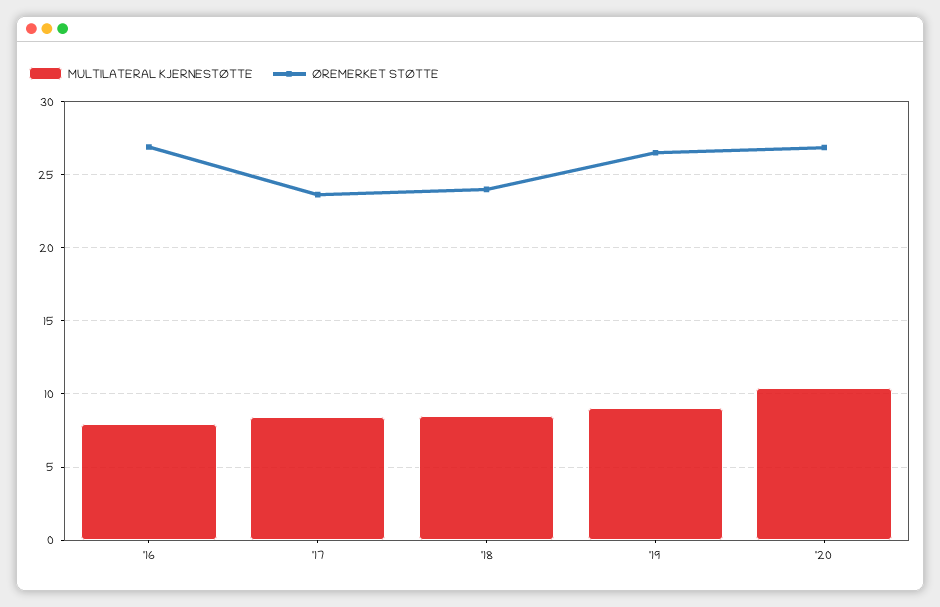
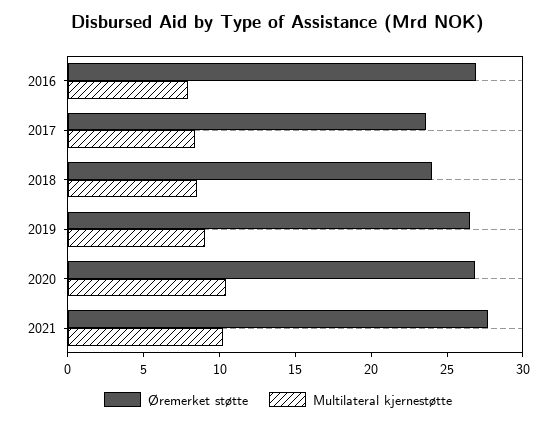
ØREMERKET STØTTE, 2021: none -> 28
MULTILATERAL KJERNESTØTTE, 2021: none -> 10

